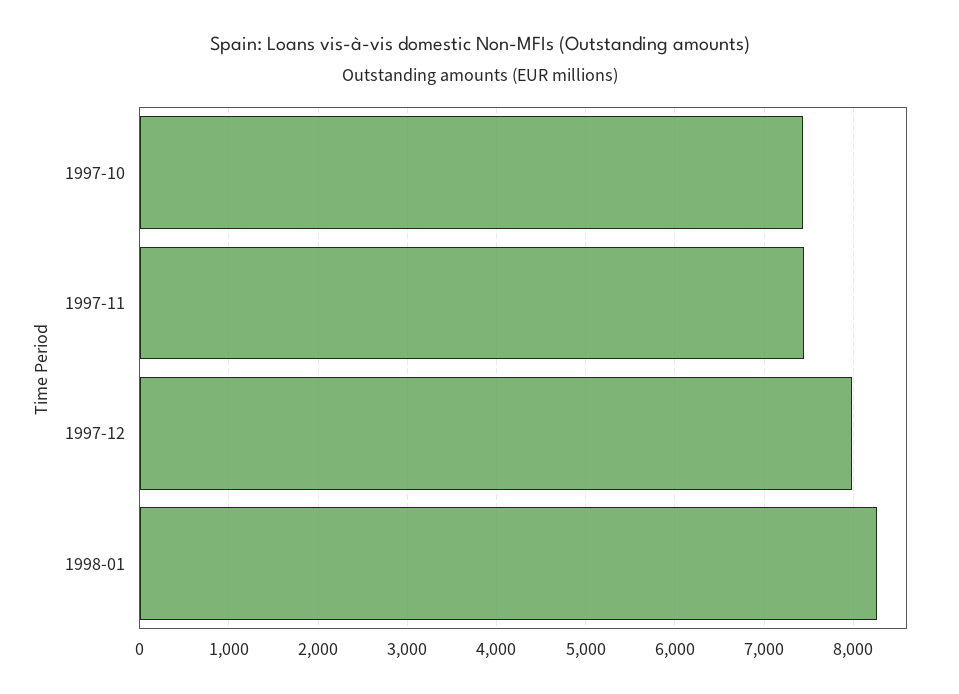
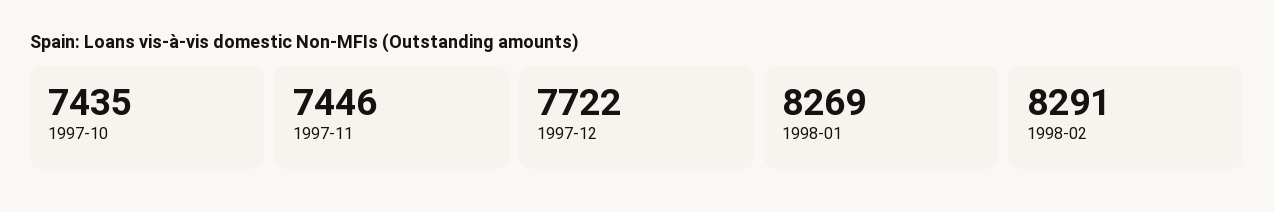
1997-12: 8000 -> 7722
1998-02: none -> 8291

